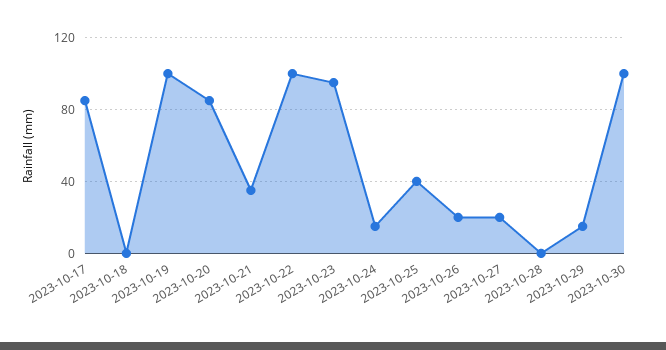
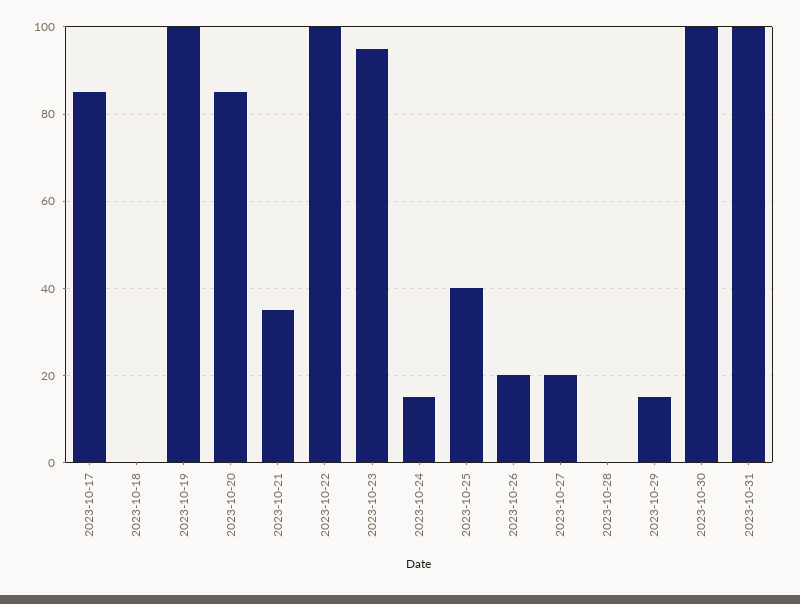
2023-10-31: none -> 100

